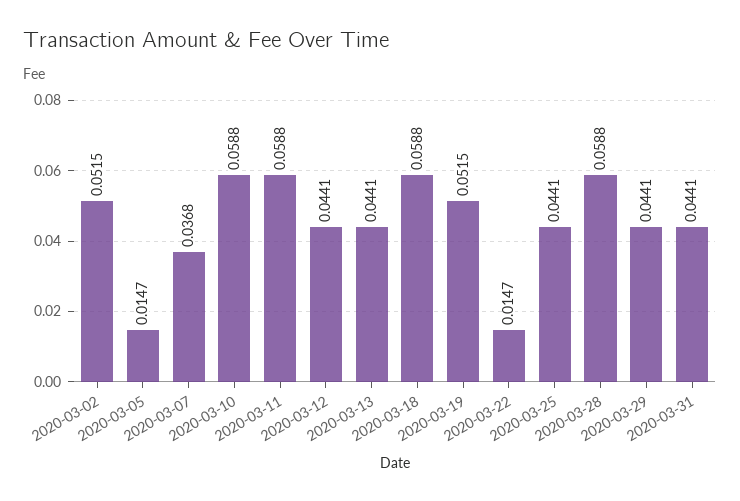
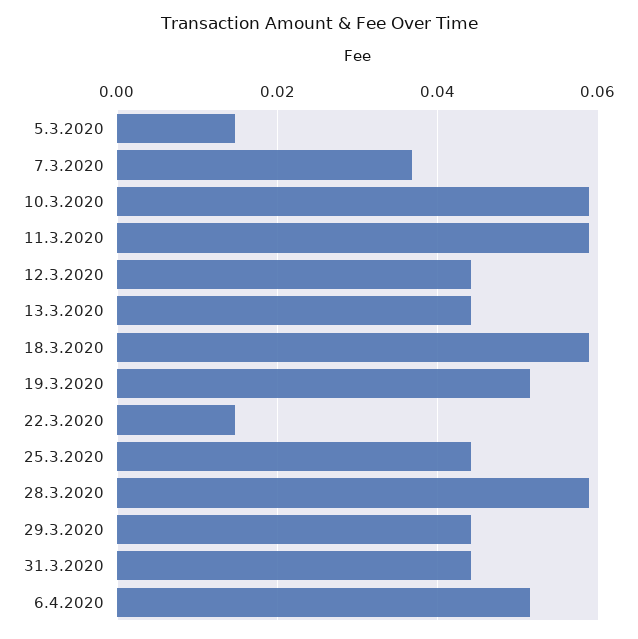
2020-03-02: 0.0515 -> none
6.4.2020: none -> 0.052

